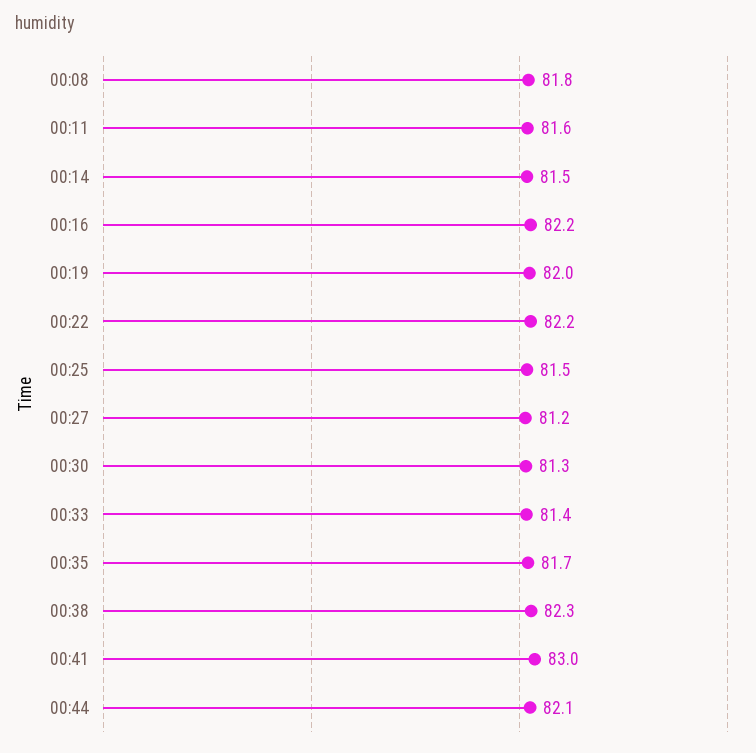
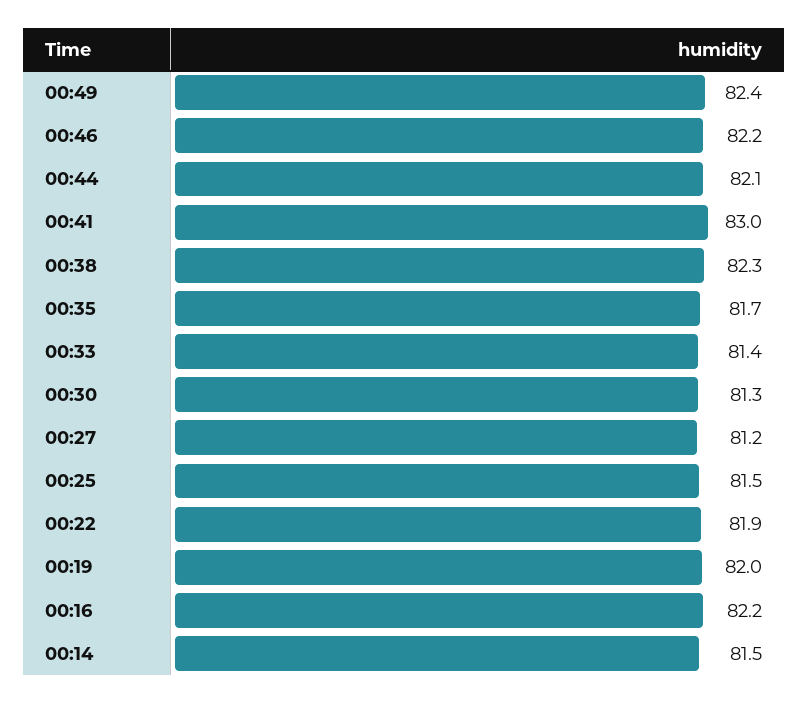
00:08: 81.8 -> none
00:11: 81.6 -> none
00:22: 82.2 -> 81.9
00:49: none -> 82.4
00:46: none -> 82.2

